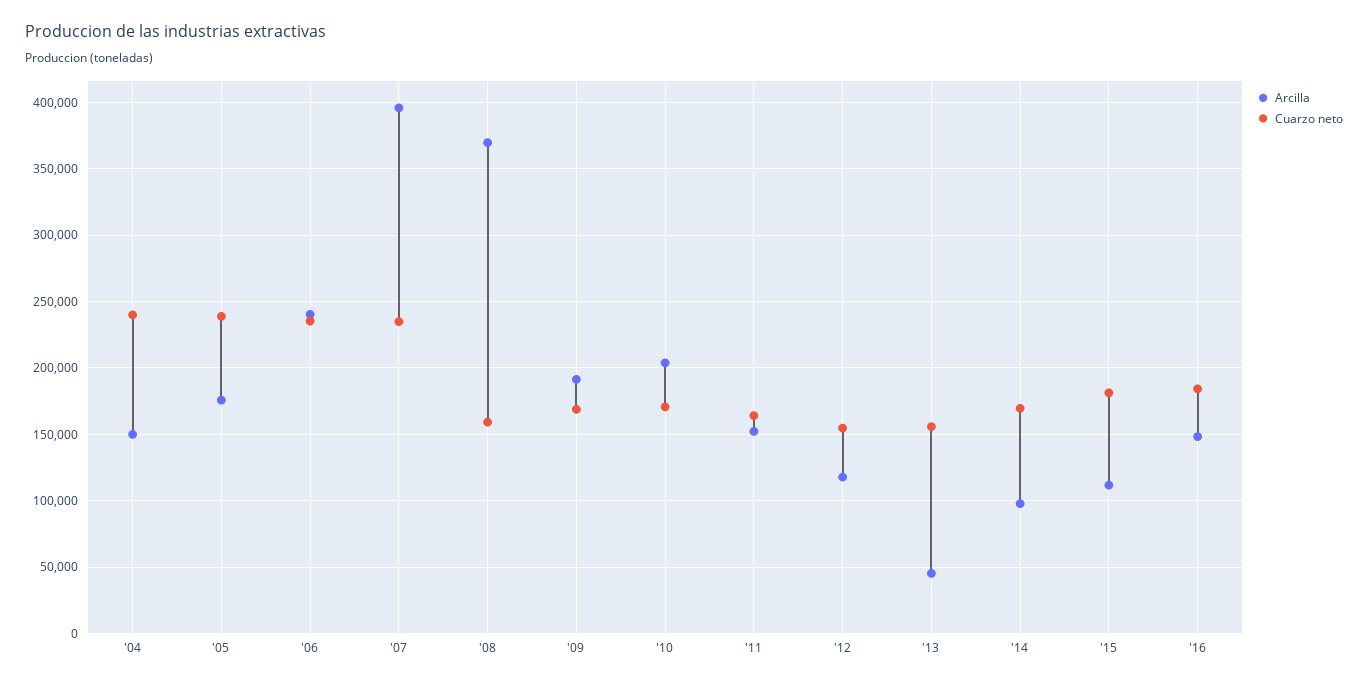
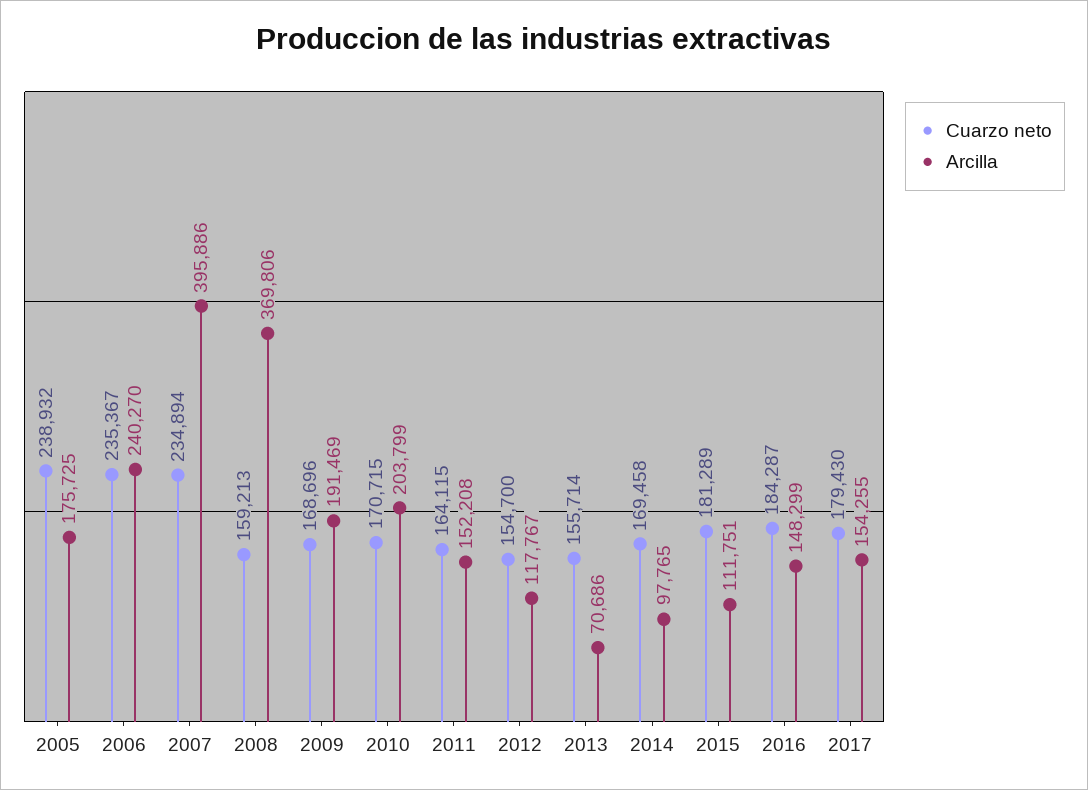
Arcilla, '04: 150000 -> none
Cuarzo neto, '04: 240000 -> none
Arcilla, '13: 45000 -> 70686
Cuarzo neto, 2017: none -> 179430
Arcilla, 2017: none -> 154255

